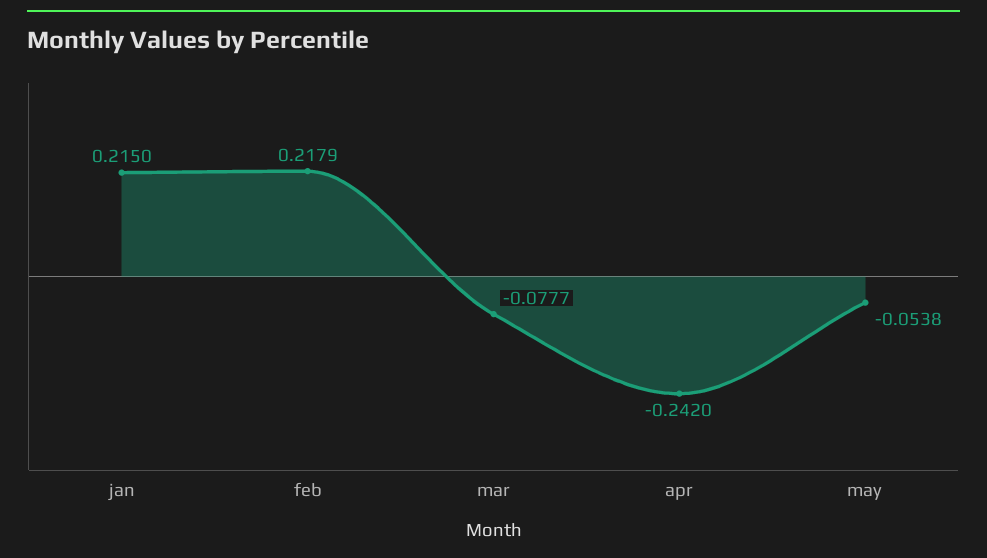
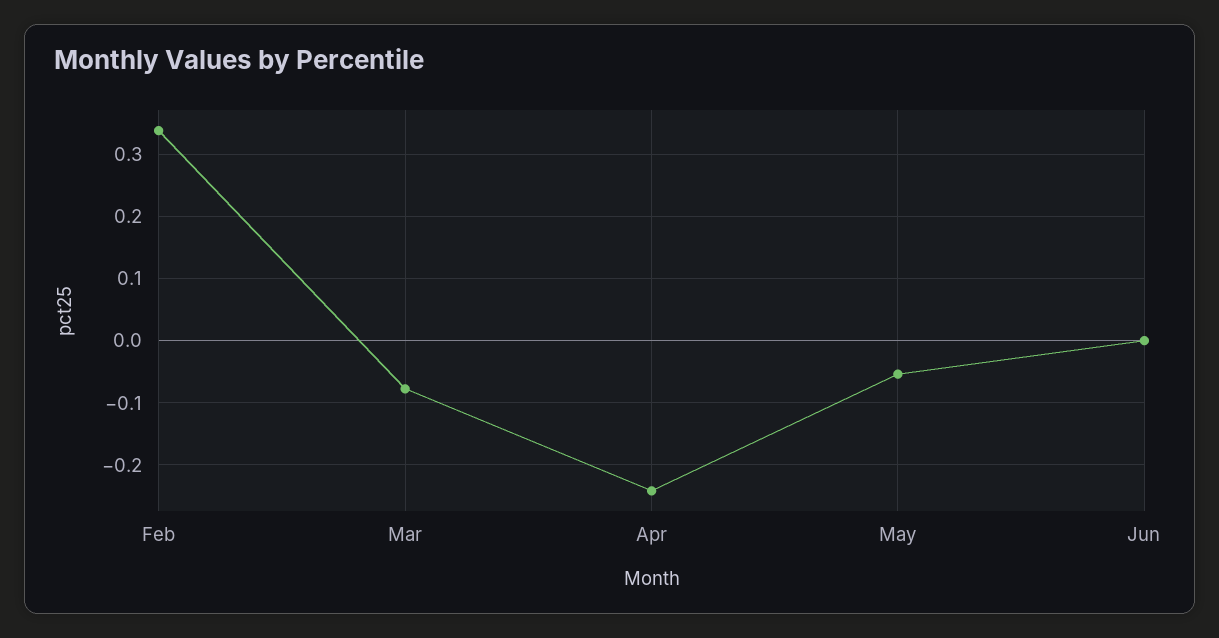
jan: 0.215 -> none
feb: 0.2179 -> 0.34
Jun: none -> 0

